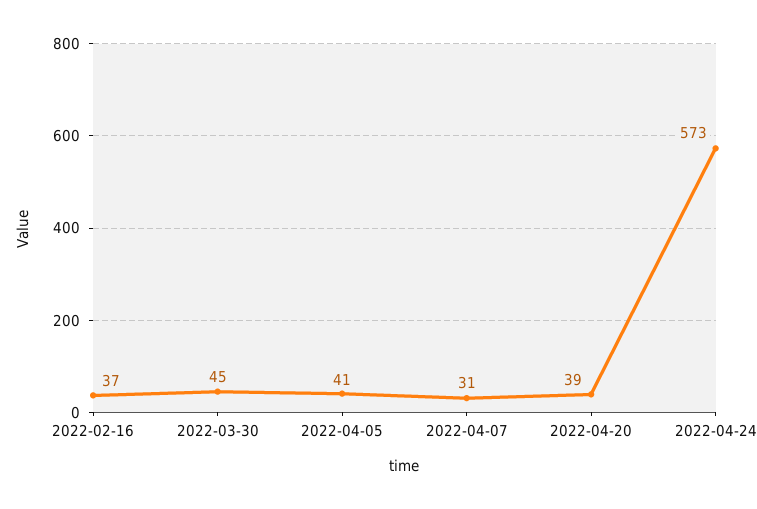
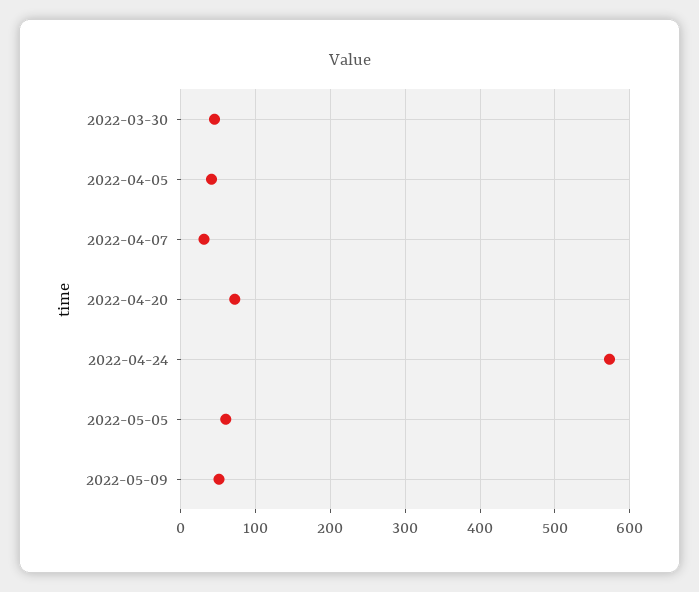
2022-02-16: 37 -> none
2022-04-20: 39 -> 70
2022-05-05: none -> 60
2022-05-09: none -> 50

